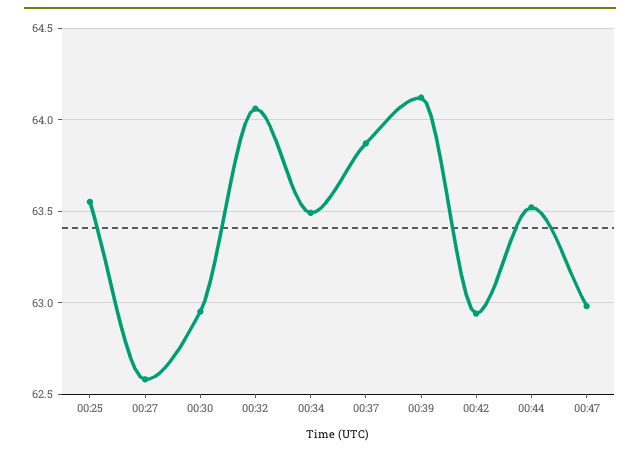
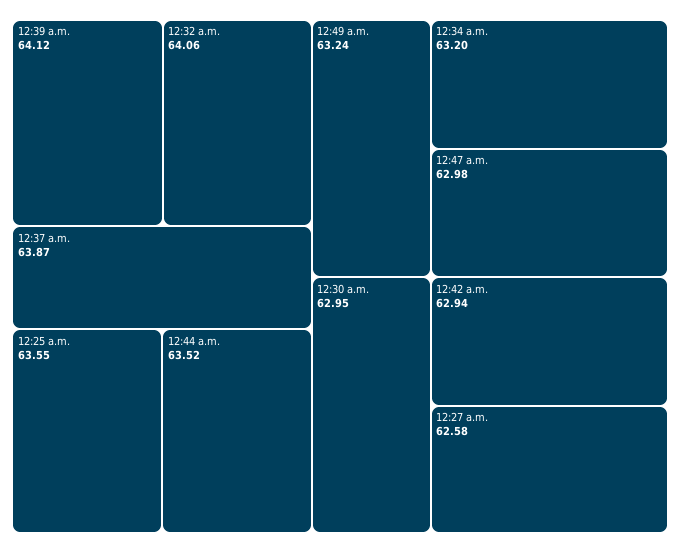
00:34: 63.5 -> 63.2
12:49 a.m.: none -> 63.24

